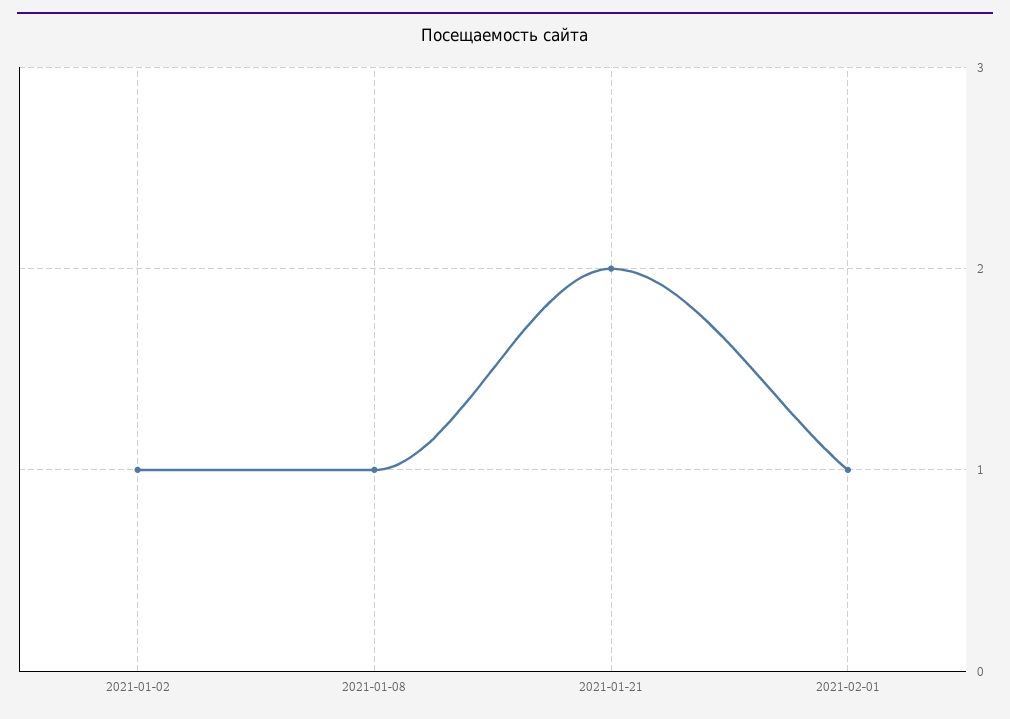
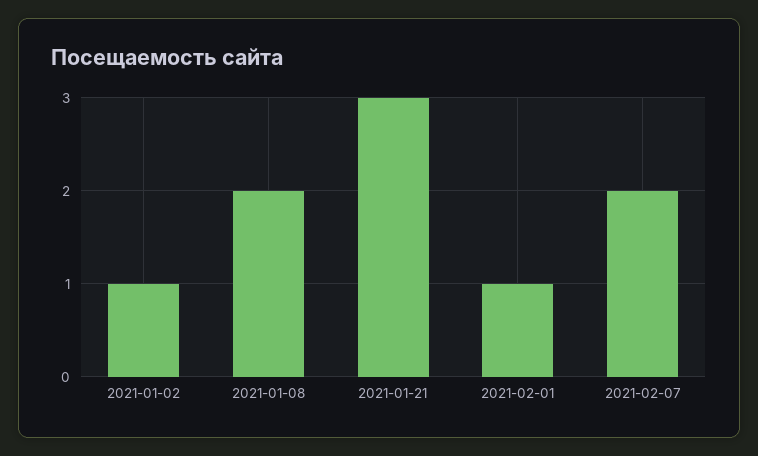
2021-01-08: 1 -> 2
2021-01-21: 2 -> 3
2021-02-07: none -> 2

